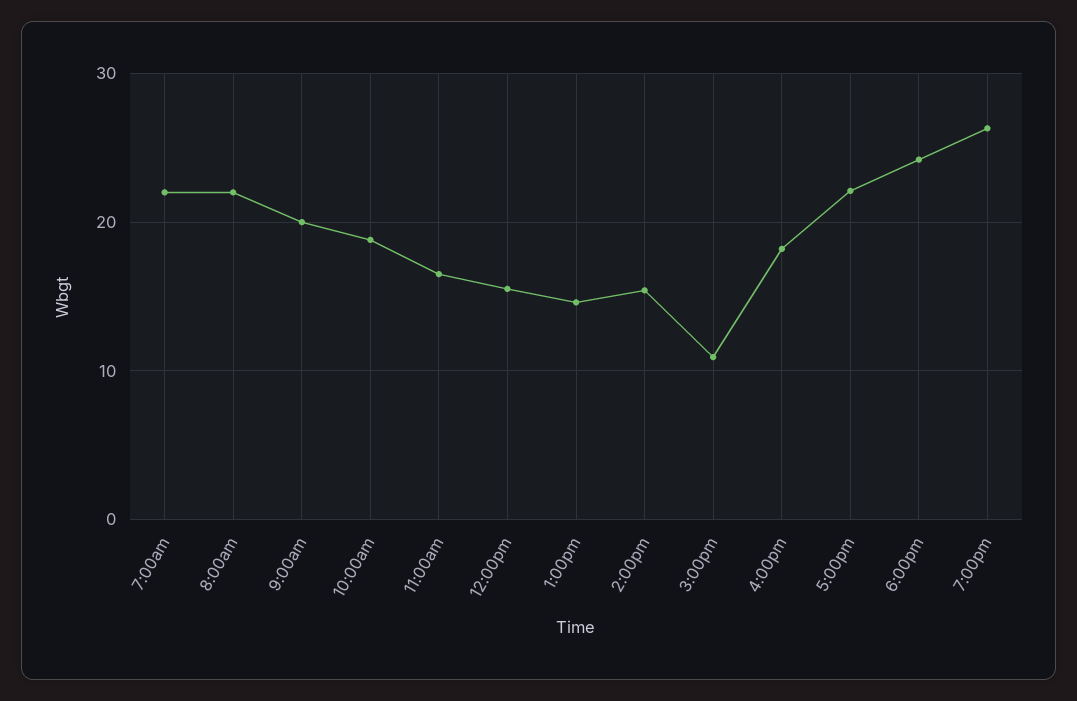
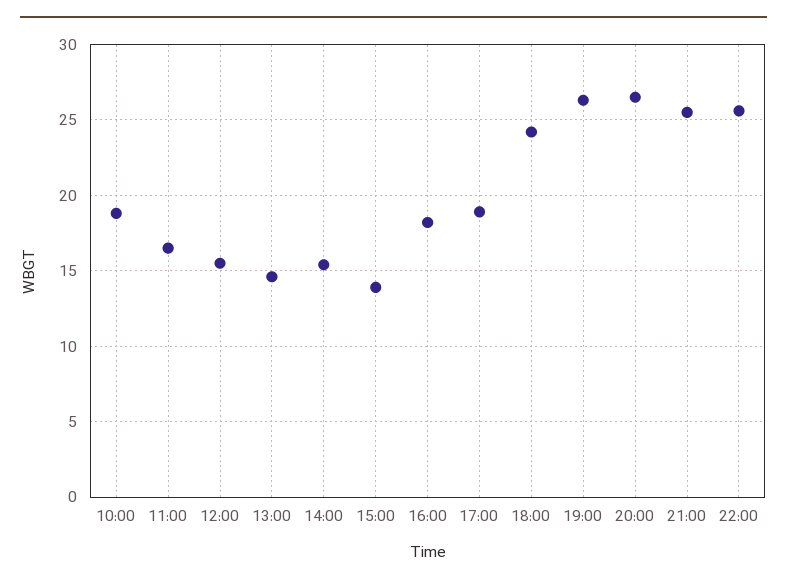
7:00am: 22 -> none
8:00am: 22 -> none
9:00am: 20 -> none
3:00pm: 11 -> 14
5:00pm: 22 -> 19
20:00: none -> 26.5
21:00: none -> 25.5
22:00: none -> 25.5

